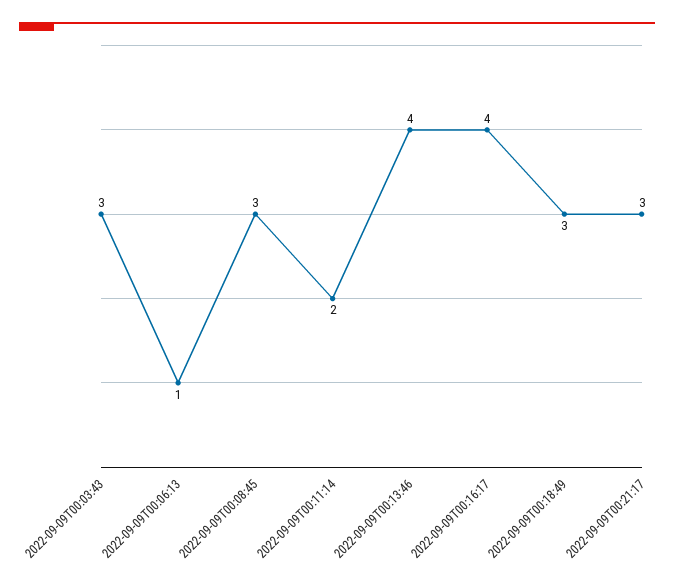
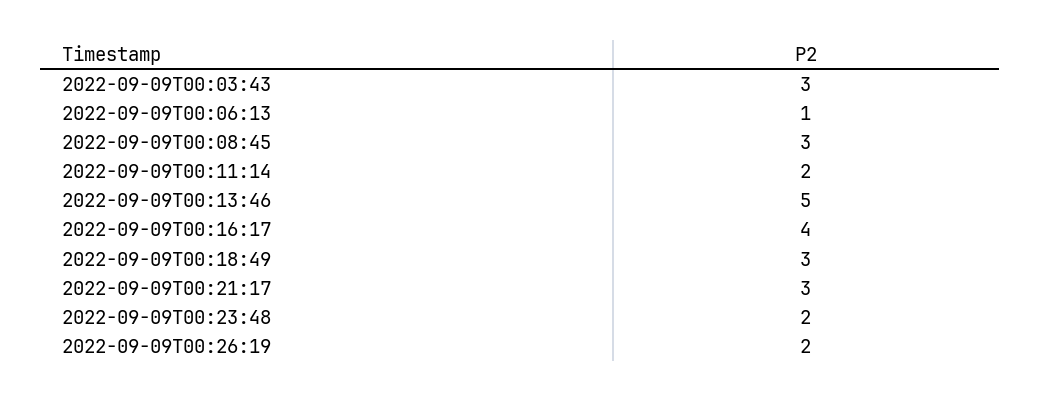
2022-09-09T00:13:46: 4 -> 5
2022-09-09T00:23:48: none -> 2
2022-09-09T00:26:19: none -> 2

